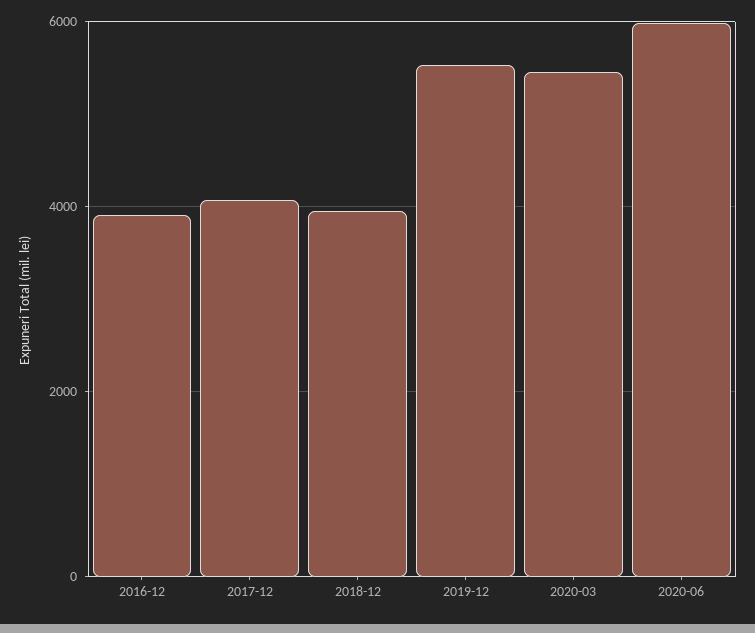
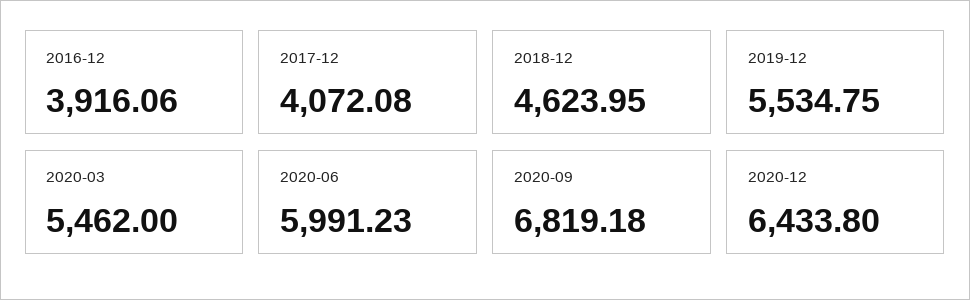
2018-12: 4000 -> 4623.95
2020-09: none -> 6819.18
2020-12: none -> 6433.8

